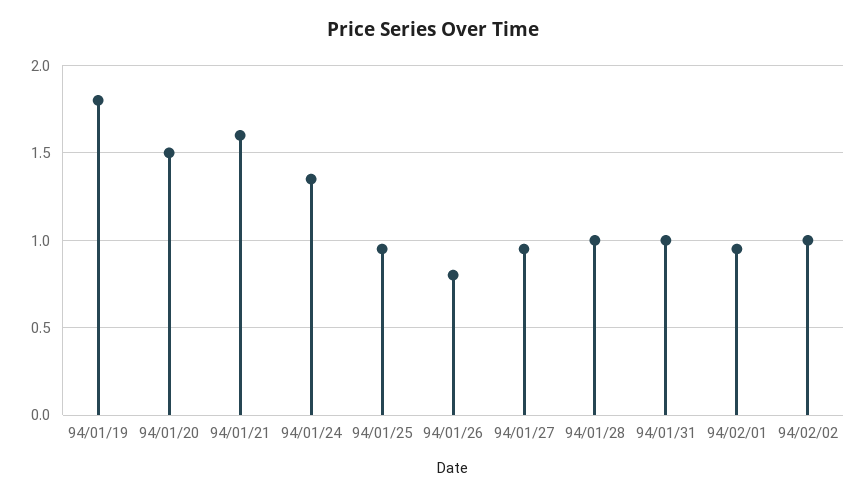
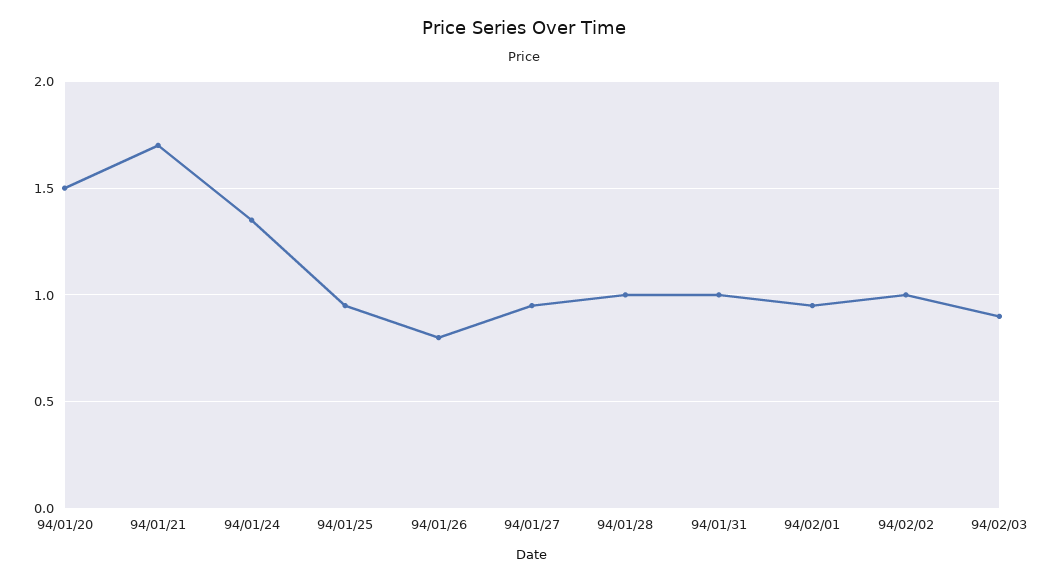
94/01/19: 1.8 -> none
94/01/21: 1.6 -> 1.7
94/02/03: none -> 0.9

